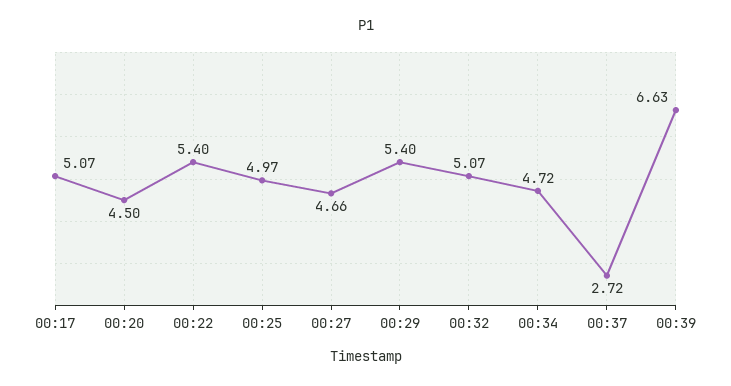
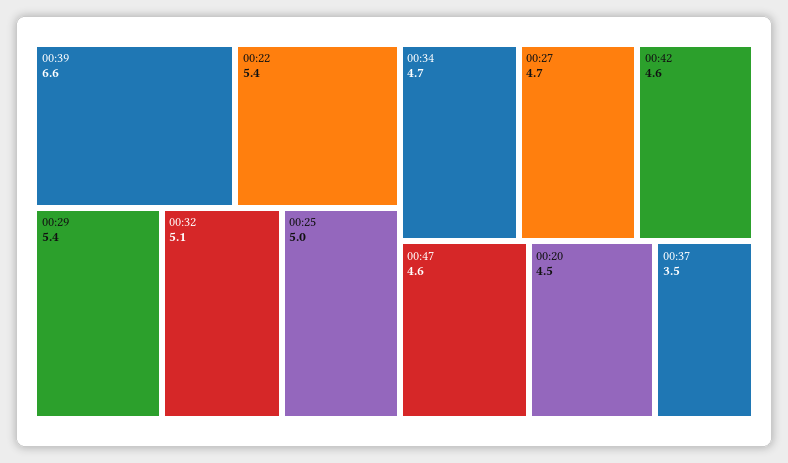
00:17: 5.07 -> none
00:37: 2.72 -> 3.5
00:42: none -> 4.6
00:47: none -> 4.6

